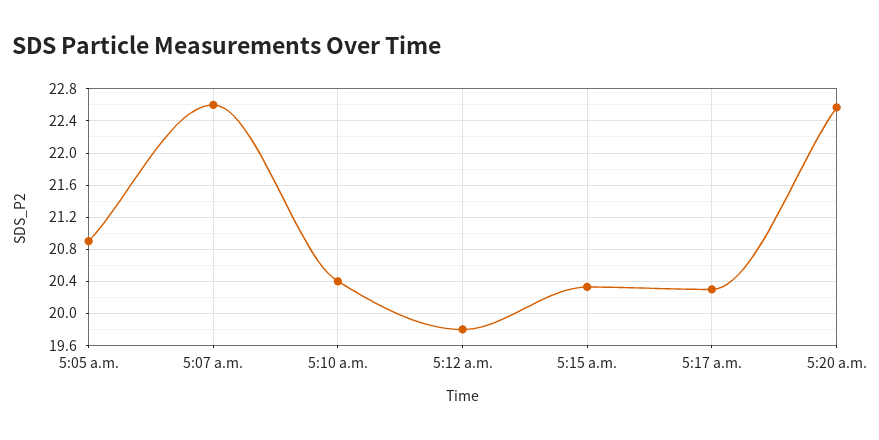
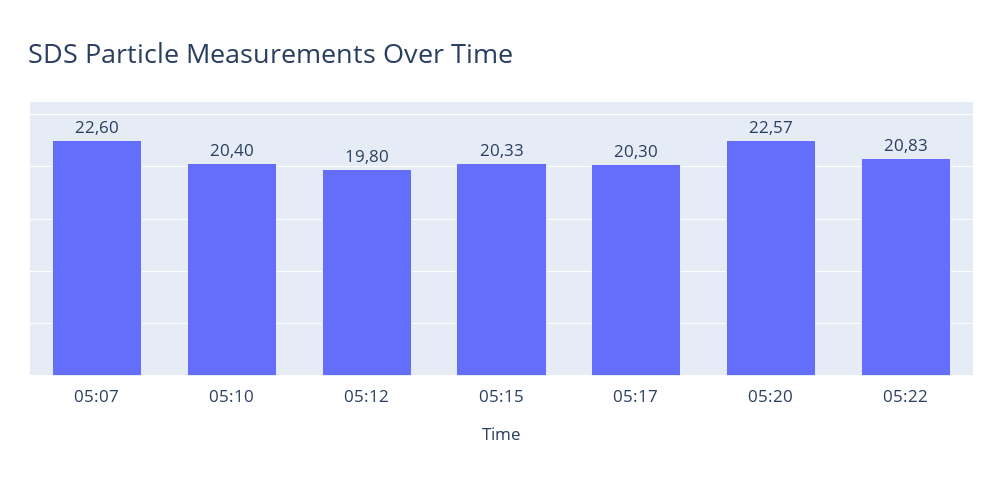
5:05 a.m.: 20.9 -> none
05:22: none -> 20.83

